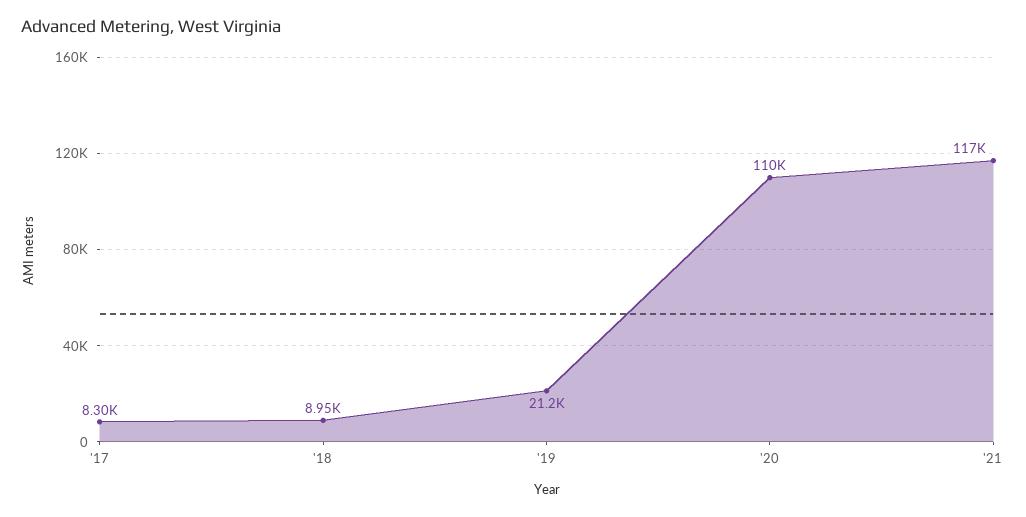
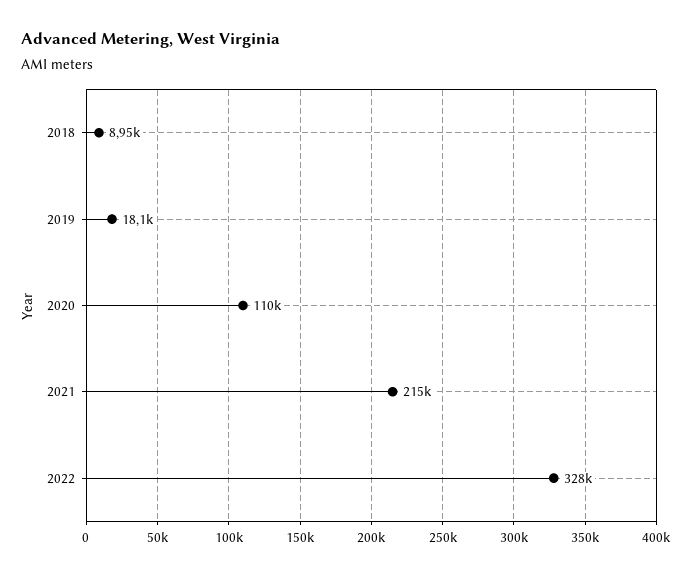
'17: 8300 -> none
'19: 21200 -> 18100
'21: 117000 -> 215000
2022: none -> 328000

